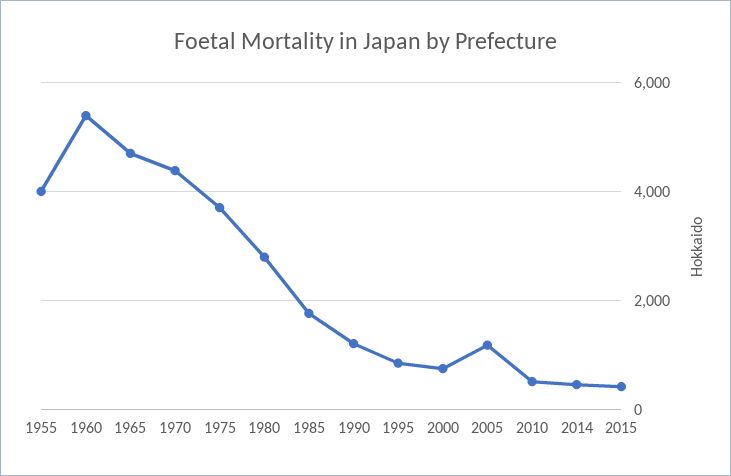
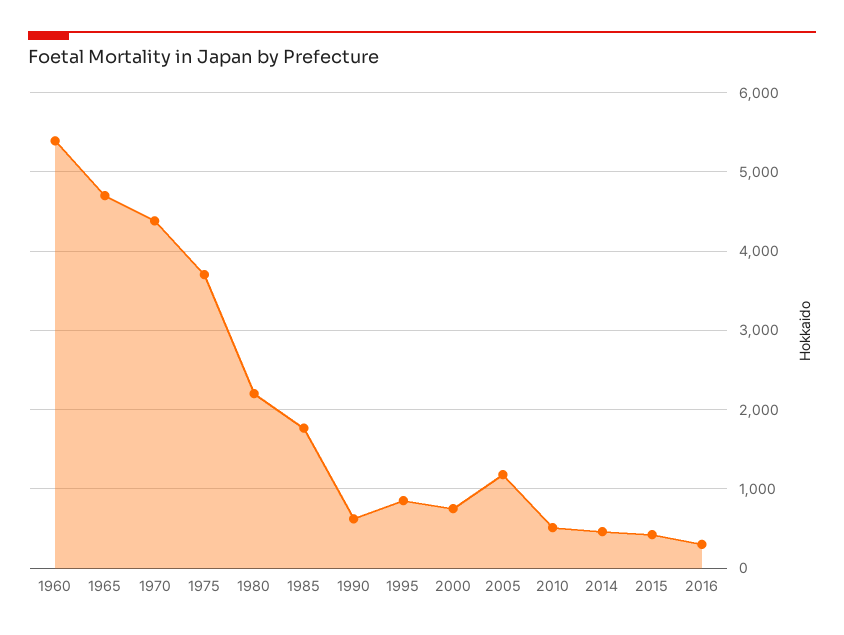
1955: 4000 -> none
1980: 2800 -> 2200
1990: 1200 -> 600
2016: none -> 300

